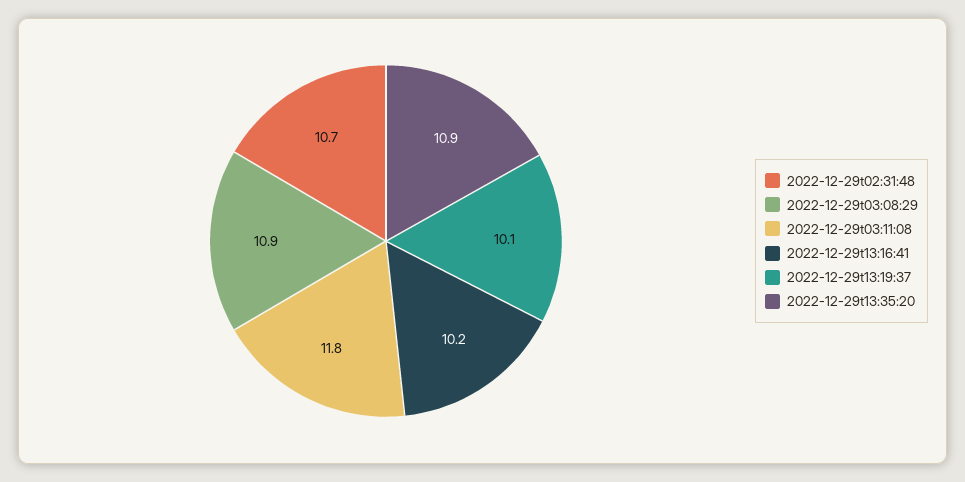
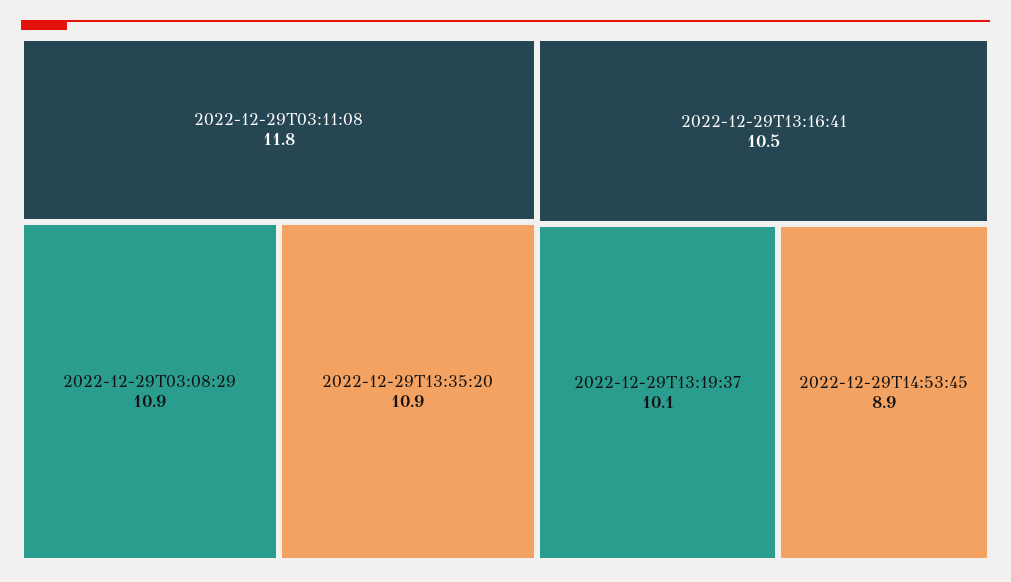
2022-12-29t02:31:48: 10.7 -> none
2022-12-29t13:16:41: 10.2 -> 10.5
2022-12-29T14:53:45: none -> 8.9

